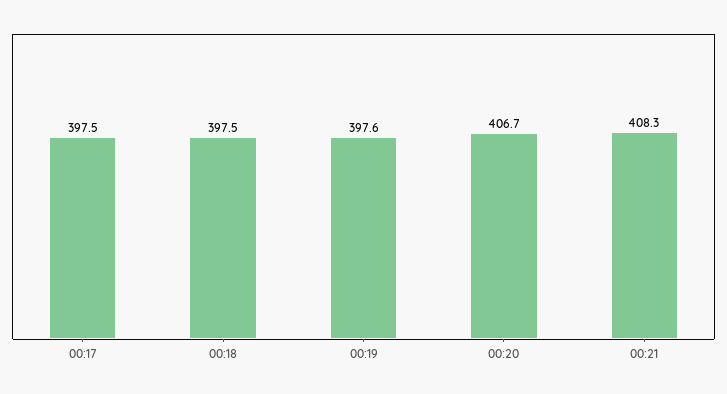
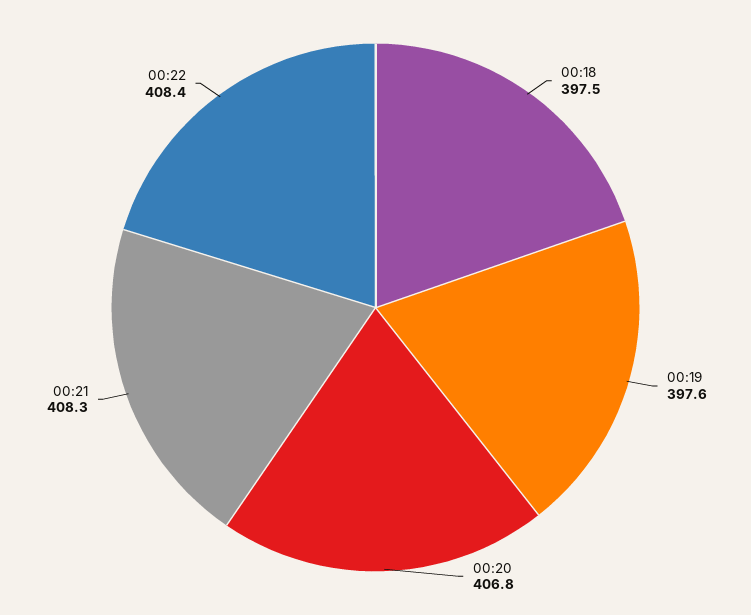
00:17: 397.5 -> none
00:20: 406.7 -> 406.8
00:22: none -> 408.4

